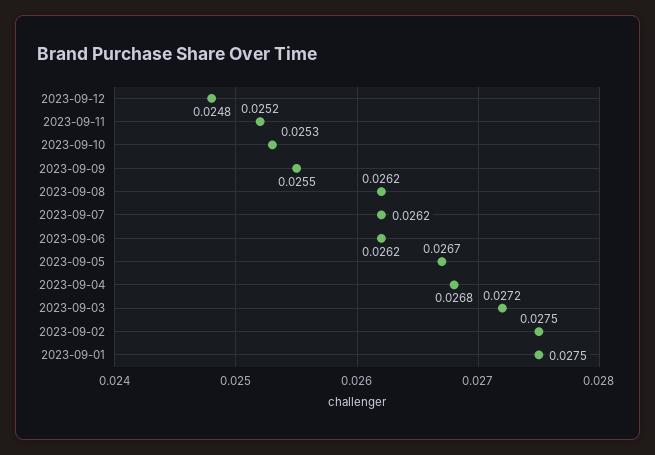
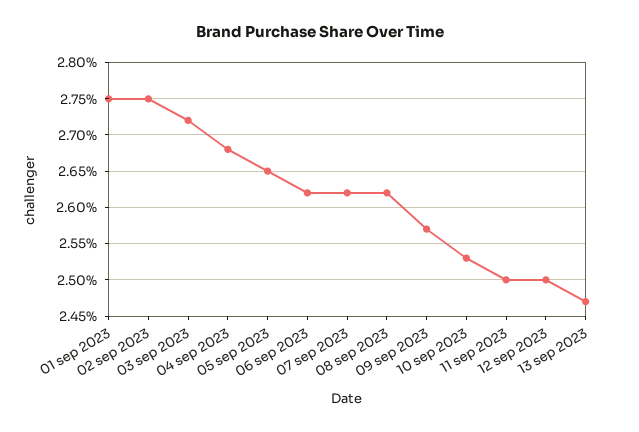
2023-09-12: 0.0248 -> 0.025
2023-09-11: 0.0252 -> 0.025
2023-09-09: 0.0255 -> 0.0257
2023-09-05: 0.0267 -> 0.0265
13 sep 2023: none -> 0.0247

